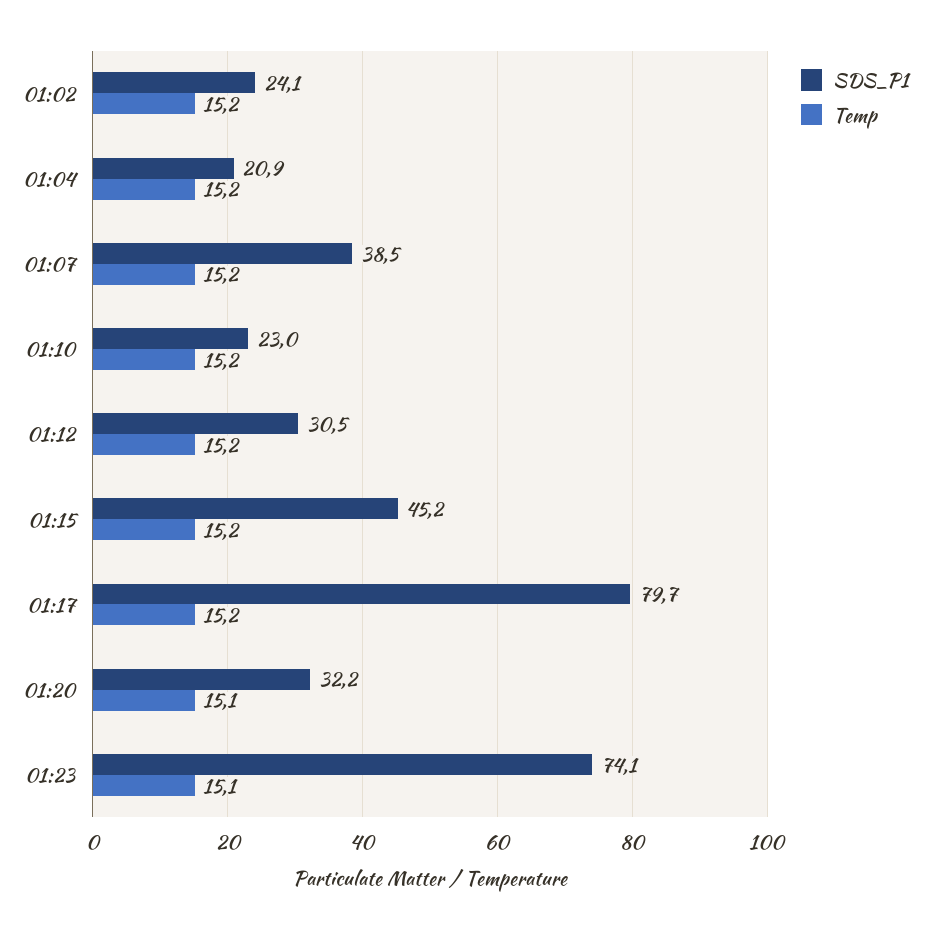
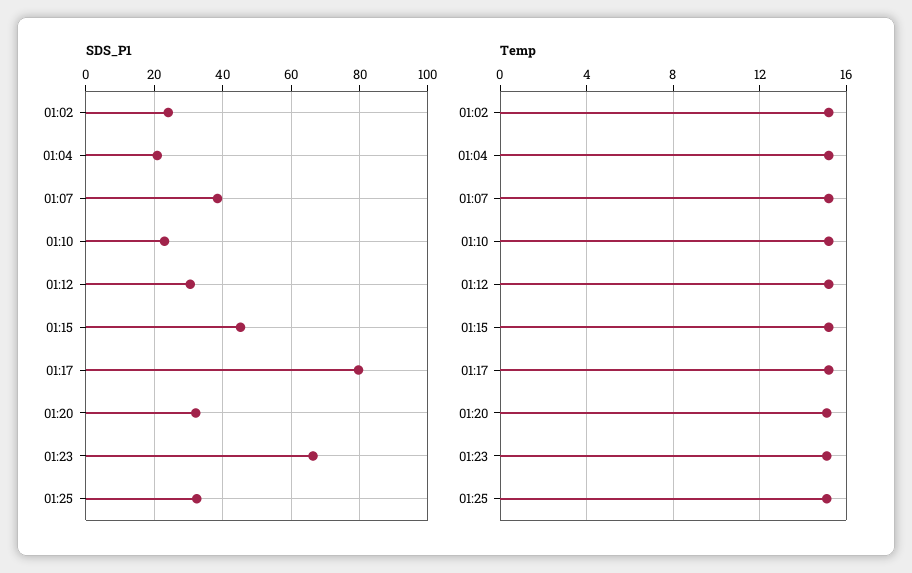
SDS_P1, 01:23: 74.1 -> 66
SDS_P1, 01:25: none -> 32
Temp, 01:25: none -> 15

